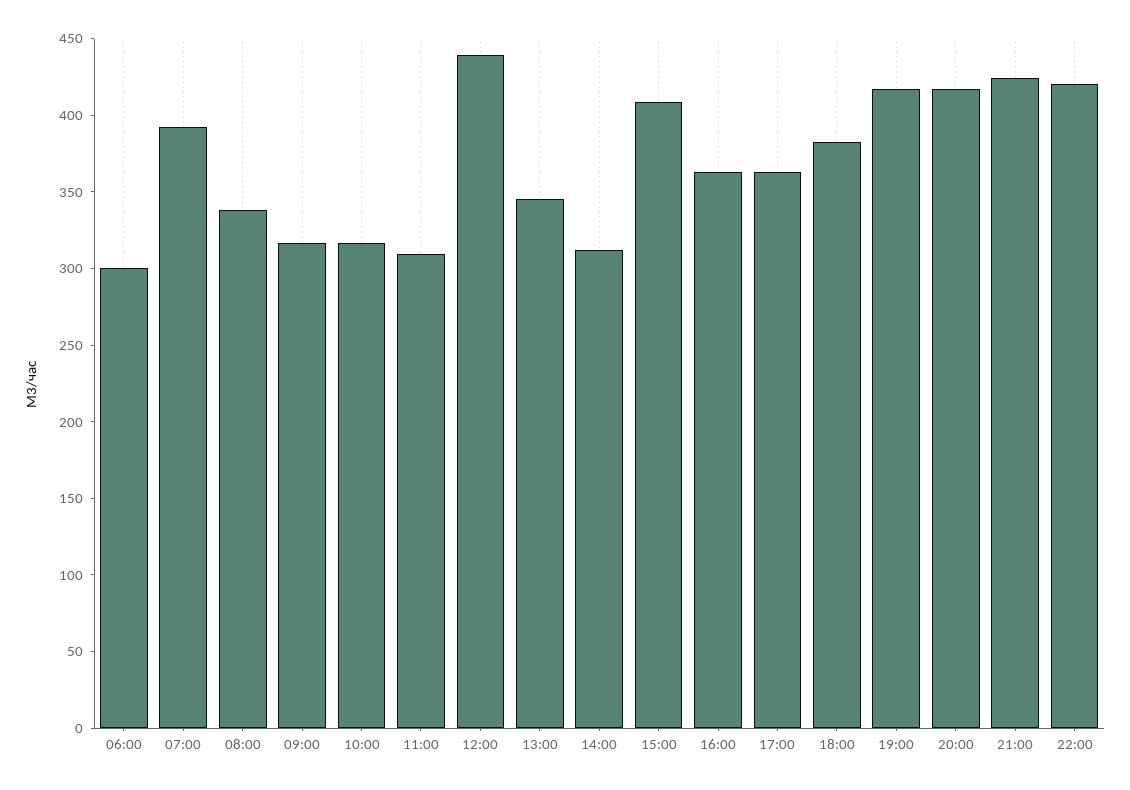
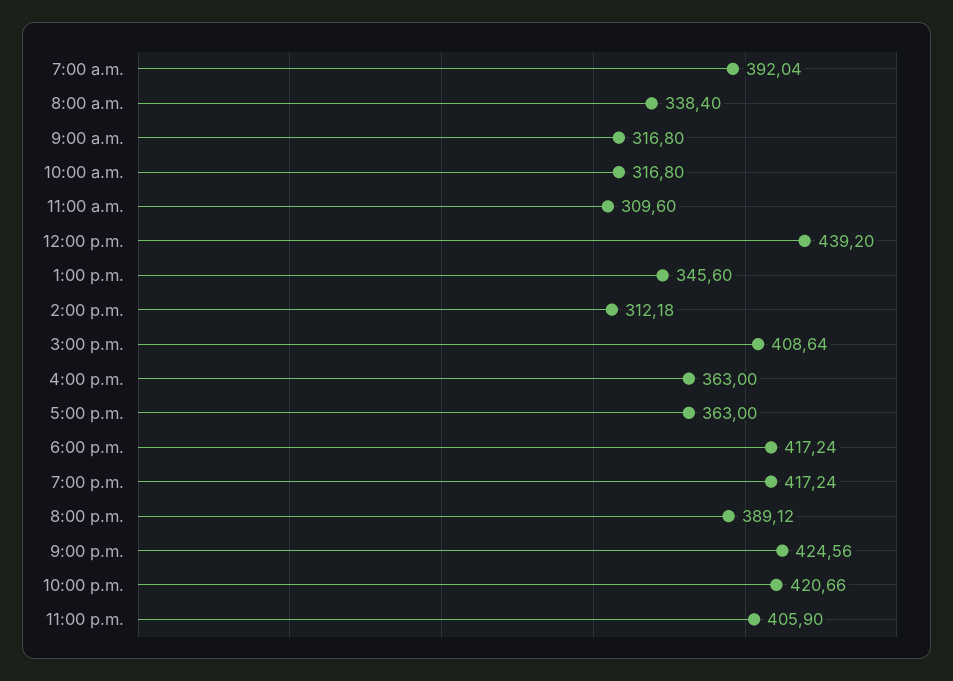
06:00: 300 -> none
18:00: 380 -> 417.24
20:00: 420 -> 389.12
11:00 p.m.: none -> 405.9

